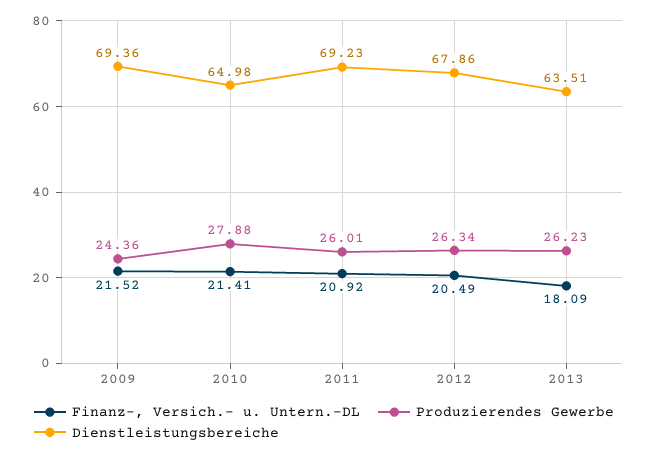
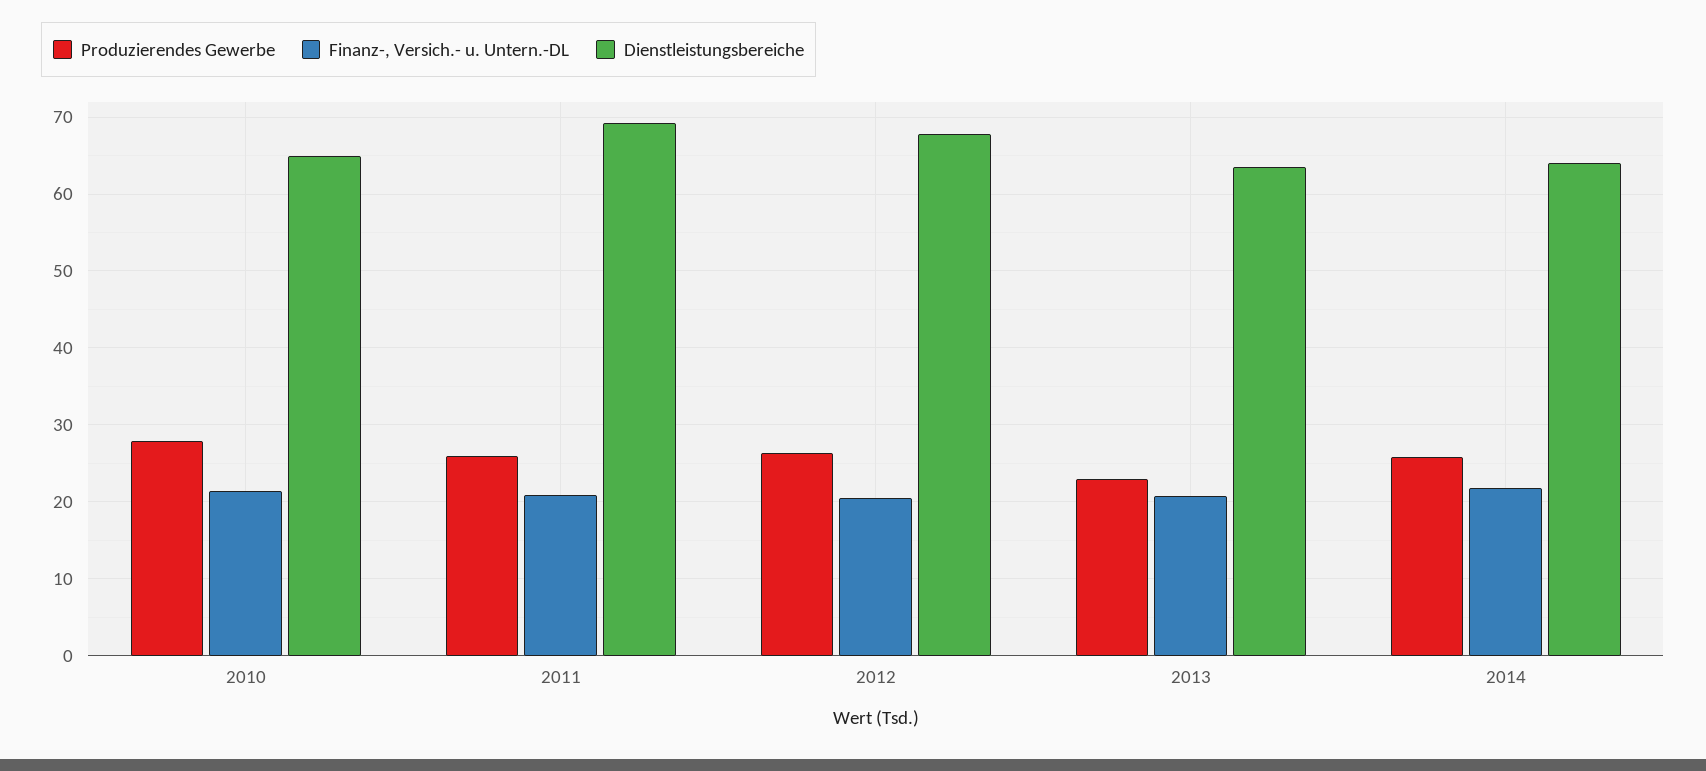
Finanz-, Versich.- u. Untern.-DL, 2009: 21.52 -> none
Produzierendes Gewerbe, 2009: 24.36 -> none
Dienstleistungsbereiche, 2009: 69.36 -> none
Finanz-, Versich.- u. Untern.-DL, 2013: 18.09 -> 21
Produzierendes Gewerbe, 2013: 26.23 -> 23
Produzierendes Gewerbe, 2014: none -> 26
Finanz-, Versich.- u. Untern.-DL, 2014: none -> 22
Dienstleistungsbereiche, 2014: none -> 64

